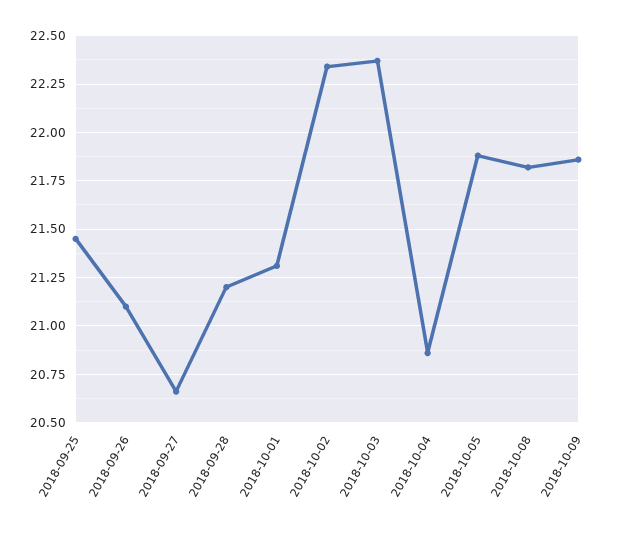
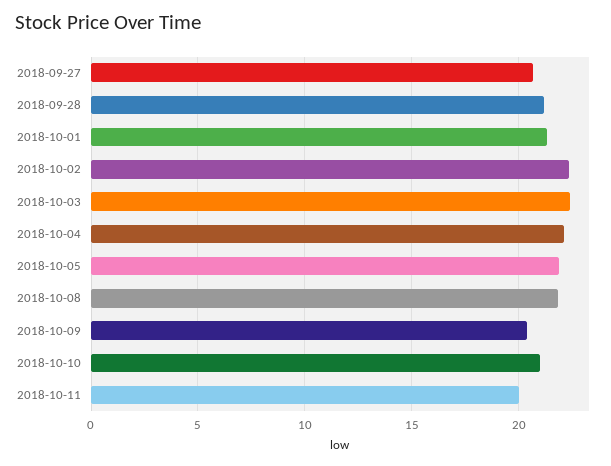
2018-09-25: 21.45 -> none
2018-09-26: 21.1 -> none
2018-10-04: 20.85 -> 22
2018-10-09: 21.85 -> 20.5
2018-10-10: none -> 21
2018-10-11: none -> 20

